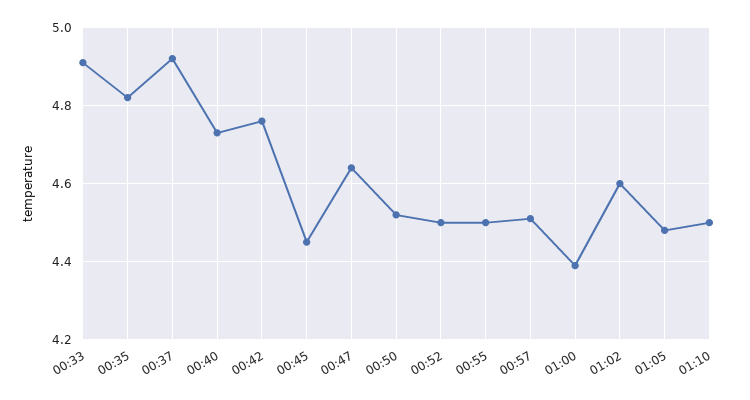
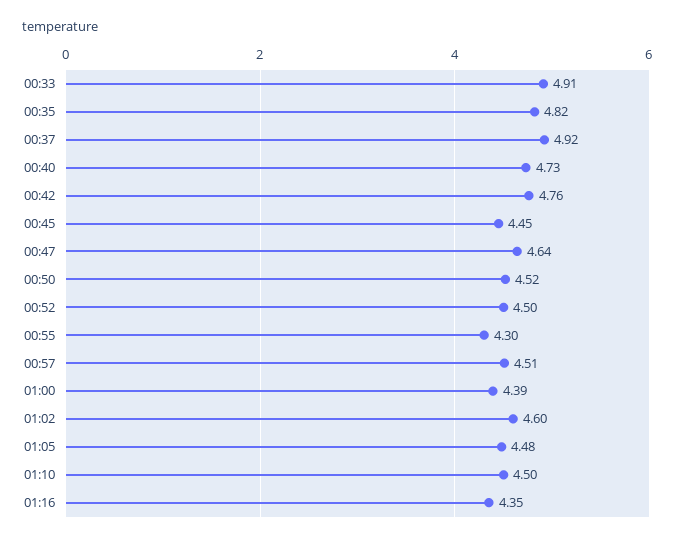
00:55: 4.5 -> 4.3
01:16: none -> 4.35

